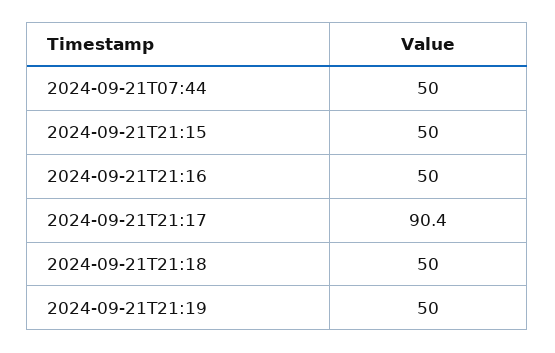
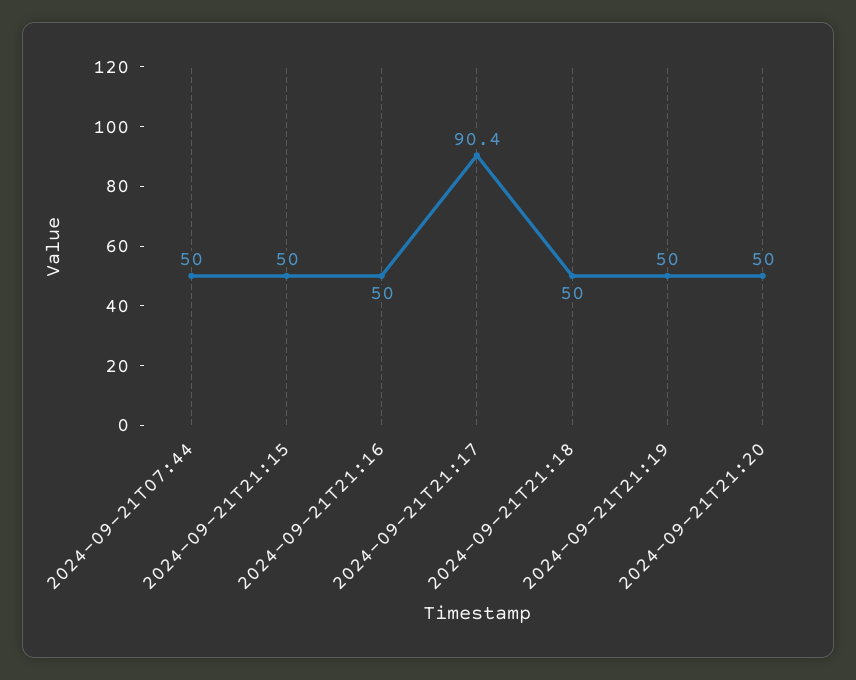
2024-09-21T21:20: none -> 50

